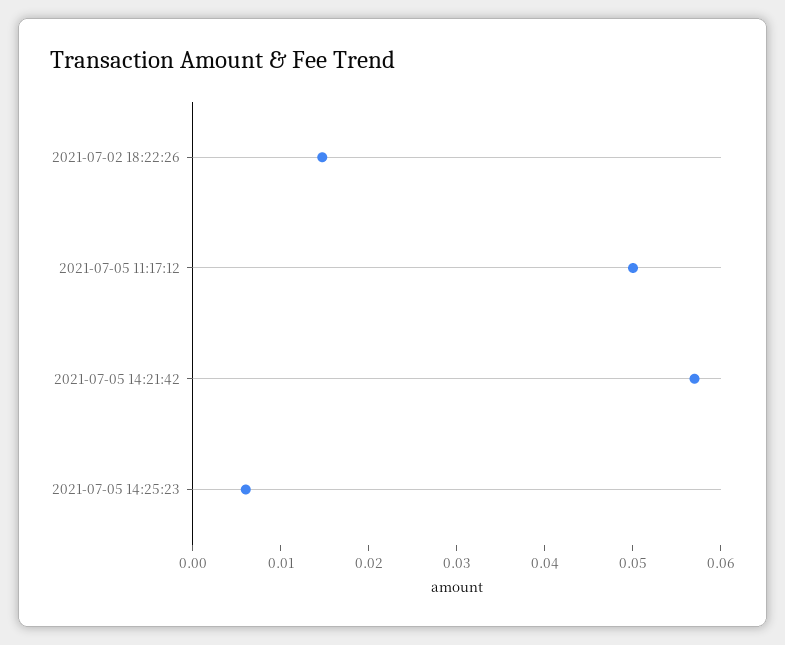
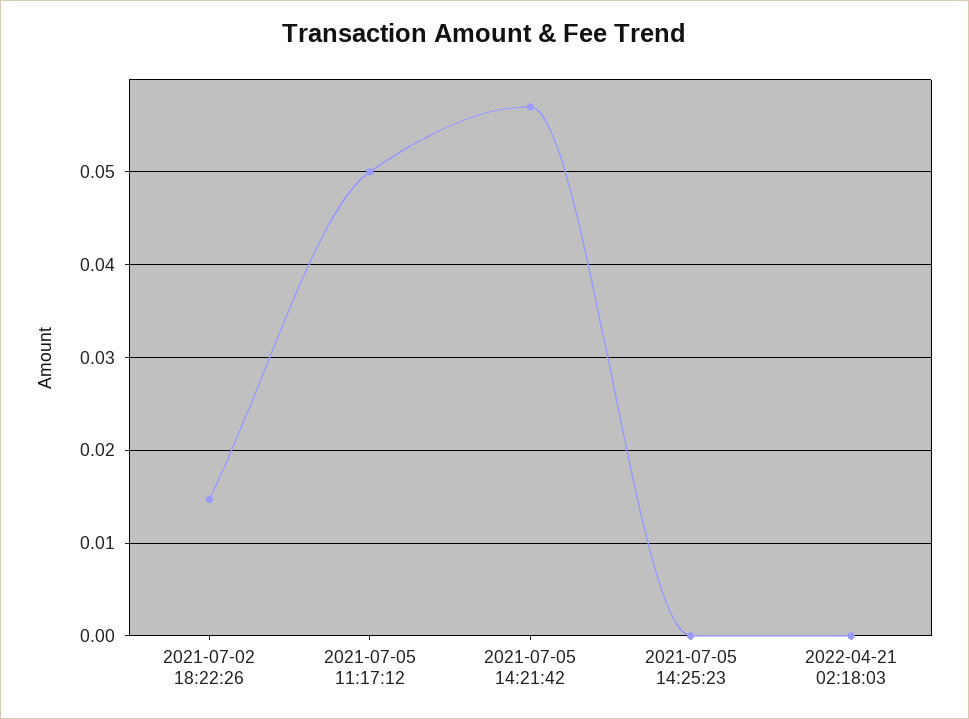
2021-07-05 14:25:23: 0.006 -> 0
2022-04-21 02:18:03: none -> 0

